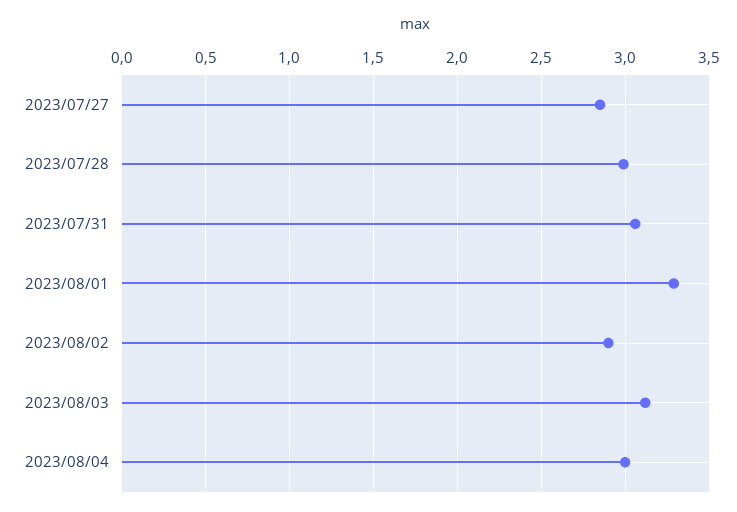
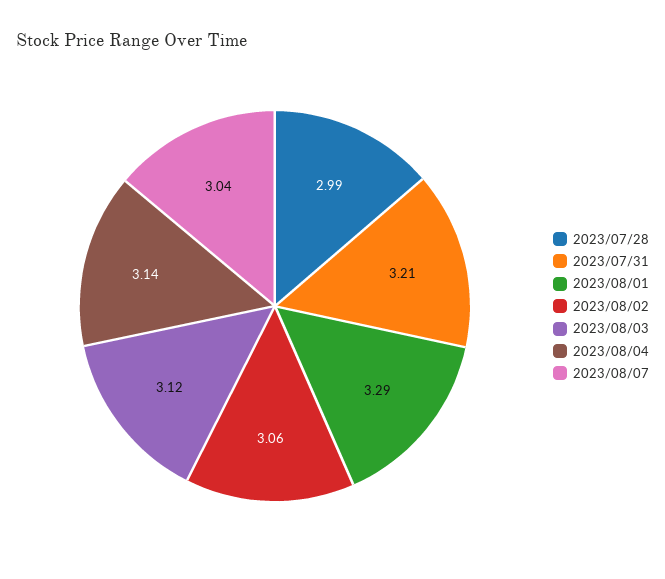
2023/07/27: 2.85 -> none
2023/07/31: 3.05 -> 3.21
2023/08/02: 2.9 -> 3.06
2023/08/04: 3 -> 3.14
2023/08/07: none -> 3.04

